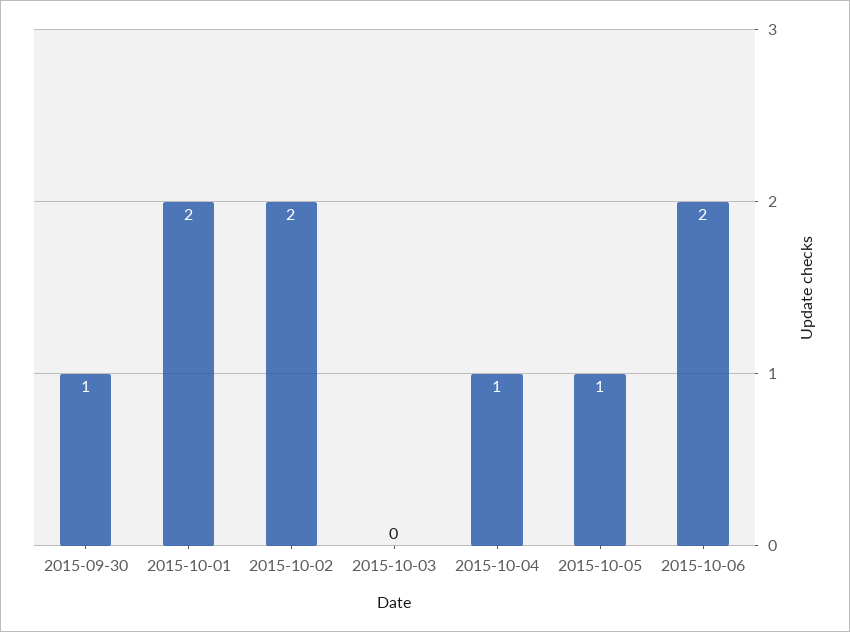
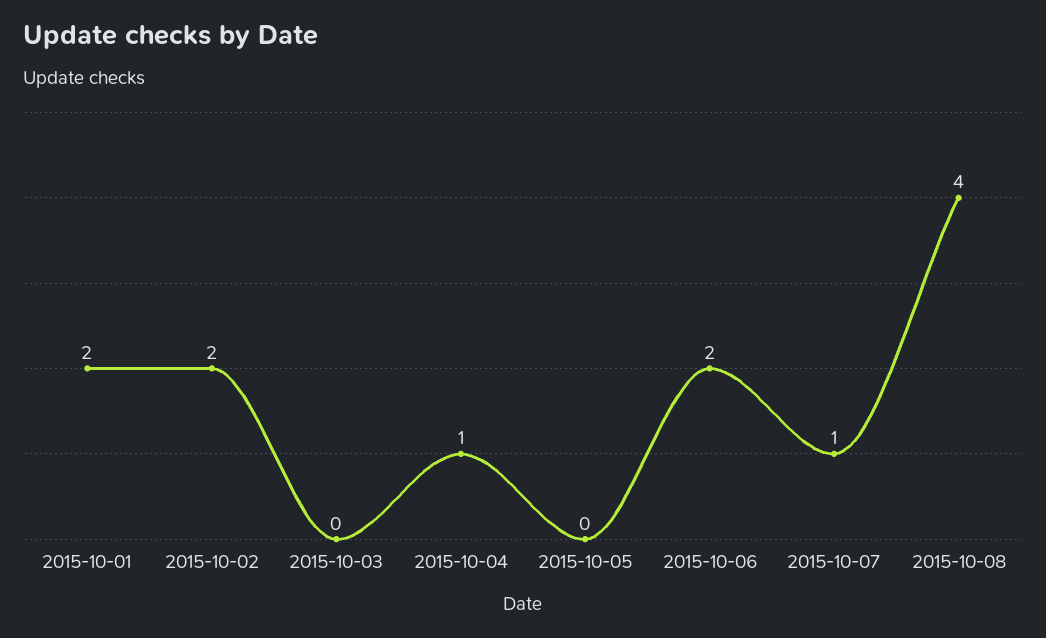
2015-09-30: 1 -> none
2015-10-05: 1 -> 0
2015-10-07: none -> 1
2015-10-08: none -> 4

